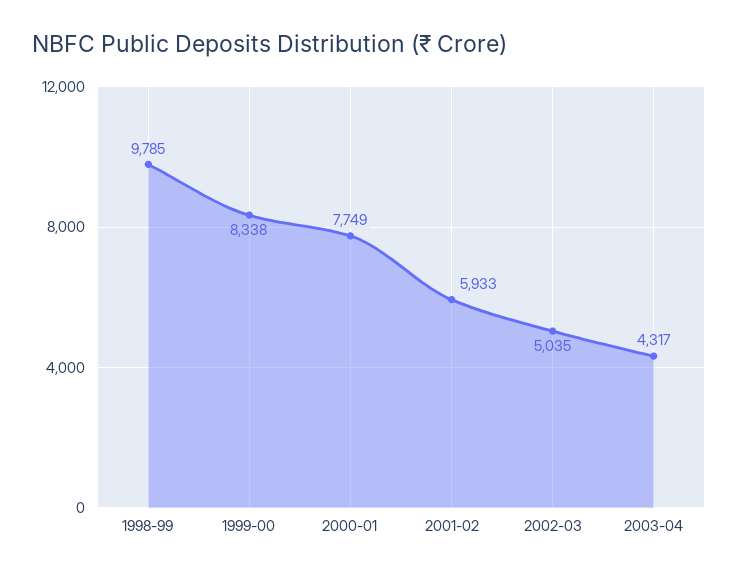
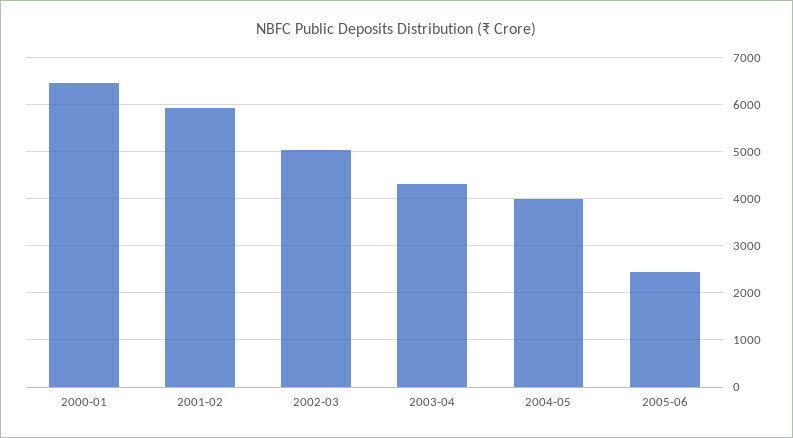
1998-99: 9785 -> none
1999-00: 8338 -> none
2000-01: 7749 -> 6400
2004-05: none -> 4000
2005-06: none -> 2400

